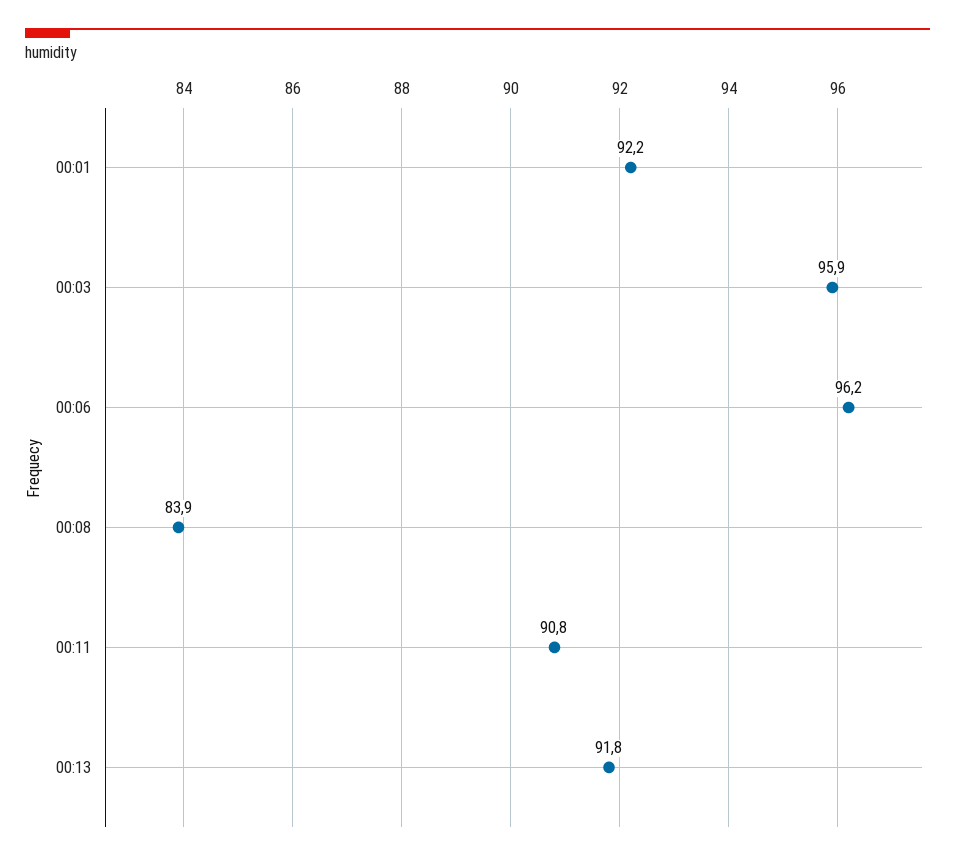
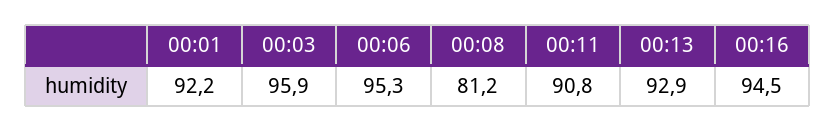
00:06: 96.2 -> 95.3
00:08: 83.9 -> 81.2
00:13: 91.8 -> 92.9
00:16: none -> 94.5

